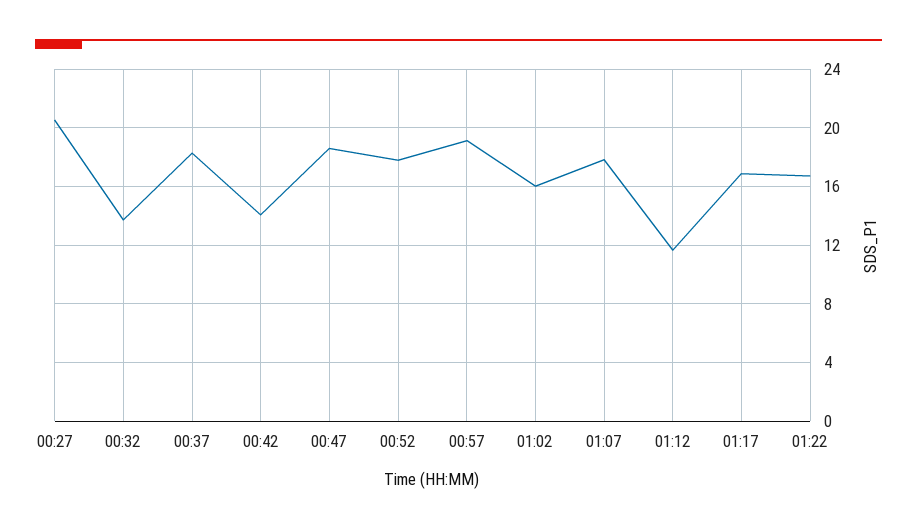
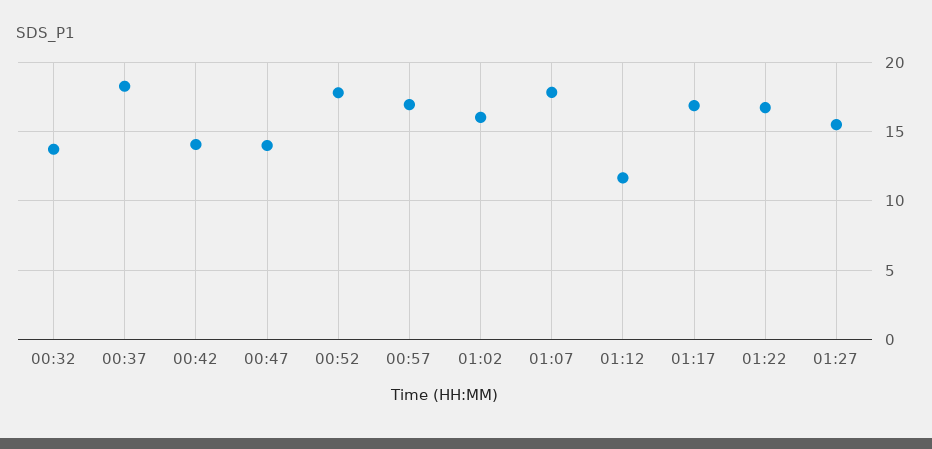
00:27: 20.5 -> none
00:47: 18.5 -> 14
00:57: 19 -> 17
01:27: none -> 15.5

